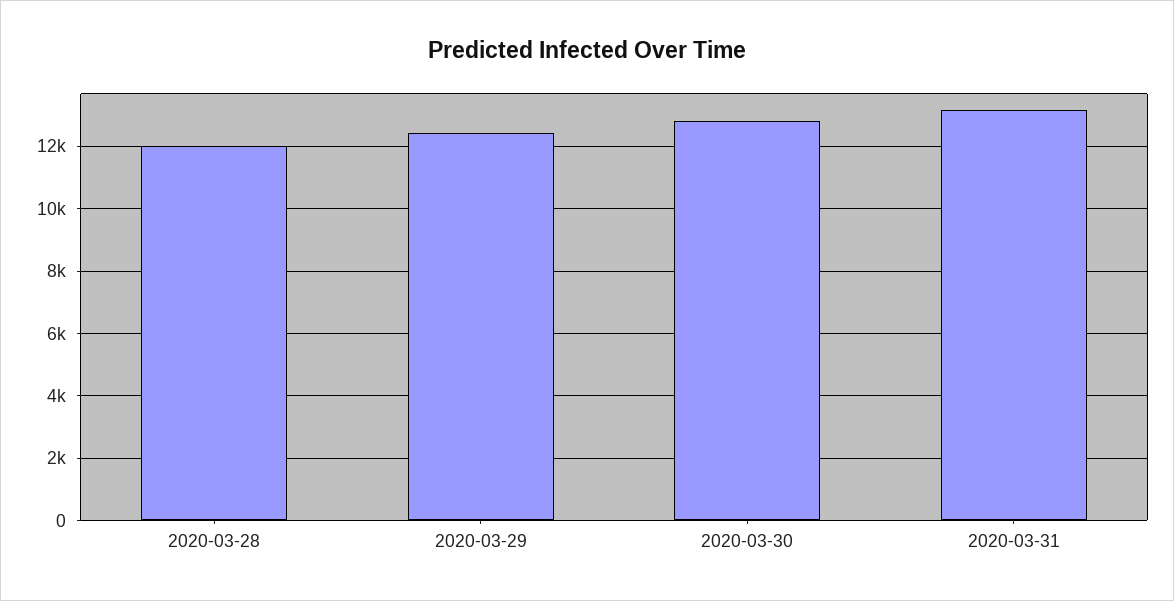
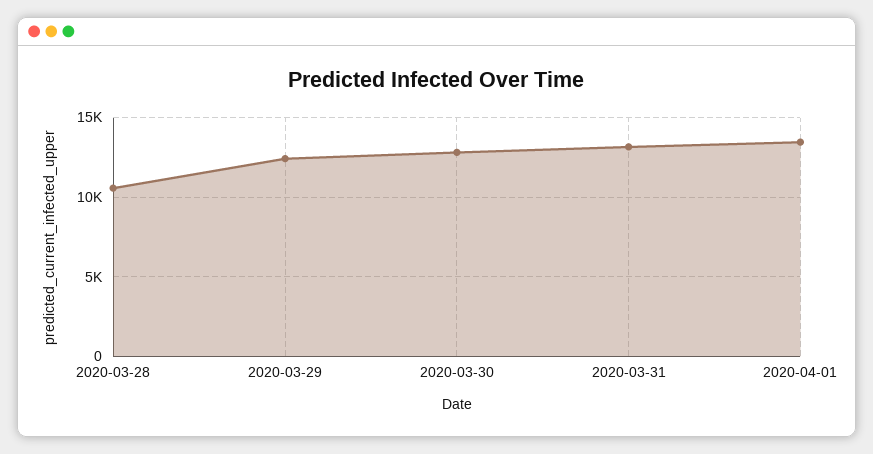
2020-03-28: 12000 -> 10500
2020-04-01: none -> 13500

